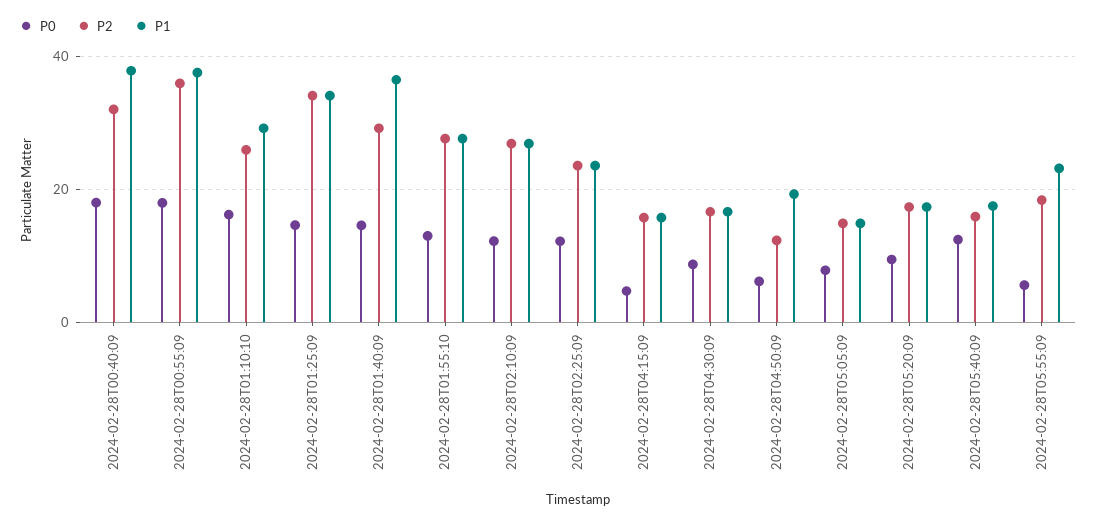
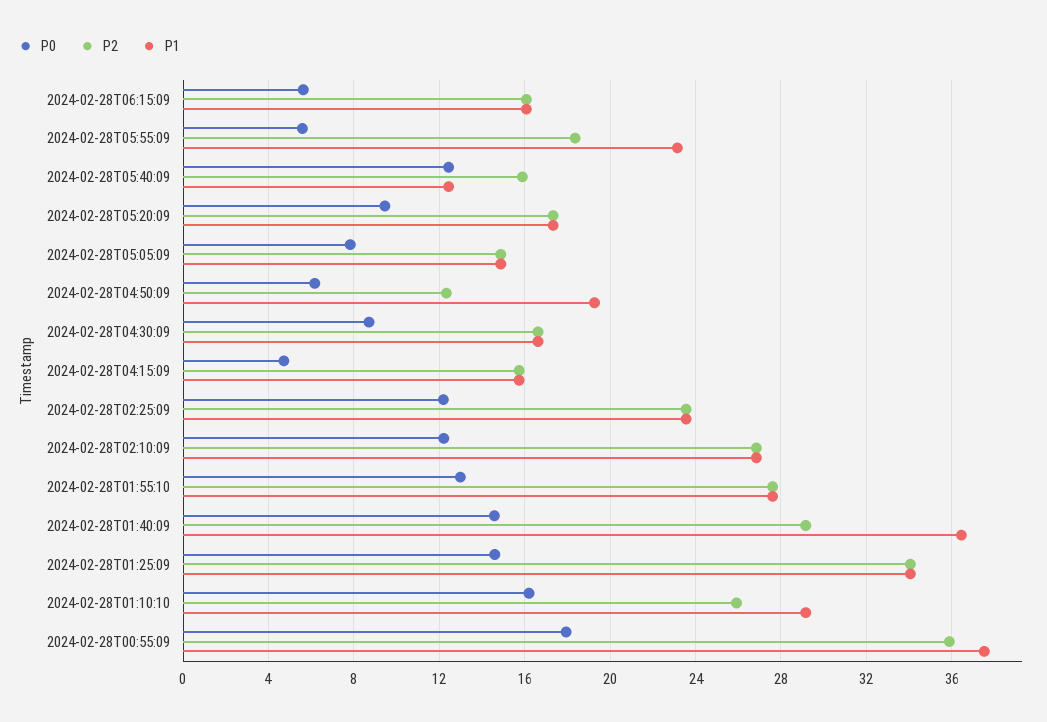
P0, 2024-02-28T00:40:09: 18 -> none
P2, 2024-02-28T00:40:09: 32 -> none
P1, 2024-02-28T00:40:09: 38 -> none
P1, 2024-02-28T05:40:09: 18 -> 12.5
P0, 2024-02-28T06:15:09: none -> 5.5
P2, 2024-02-28T06:15:09: none -> 16
P1, 2024-02-28T06:15:09: none -> 16

